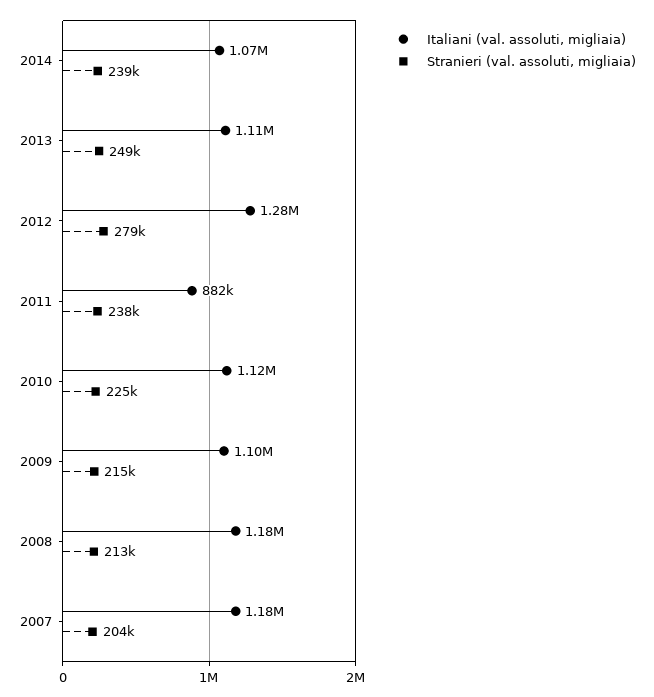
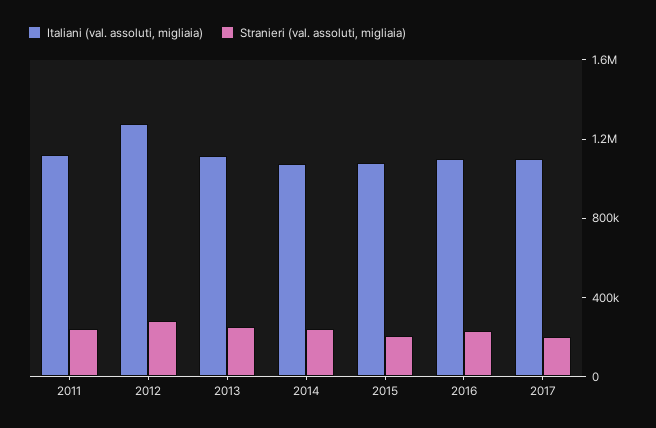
Italiani (val. assoluti, migliaia), 2011: 882000 -> 1100000
Italiani (val. assoluti, migliaia), 2010: 1120000 -> none
Stranieri (val. assoluti, migliaia), 2010: 225000 -> none
Italiani (val. assoluti, migliaia), 2009: 1100000 -> none
Stranieri (val. assoluti, migliaia), 2009: 215000 -> none
Italiani (val. assoluti, migliaia), 2008: 1180000 -> none
Stranieri (val. assoluti, migliaia), 2008: 213000 -> none
Italiani (val. assoluti, migliaia), 2007: 1180000 -> none
Stranieri (val. assoluti, migliaia), 2007: 204000 -> none
Italiani (val. assoluti, migliaia), 2015: none -> 1100000
Stranieri (val. assoluti, migliaia), 2015: none -> 200000
Italiani (val. assoluti, migliaia), 2016: none -> 1100000
Stranieri (val. assoluti, migliaia), 2016: none -> 200000
Italiani (val. assoluti, migliaia), 2017: none -> 1100000
Stranieri (val. assoluti, migliaia), 2017: none -> 200000

